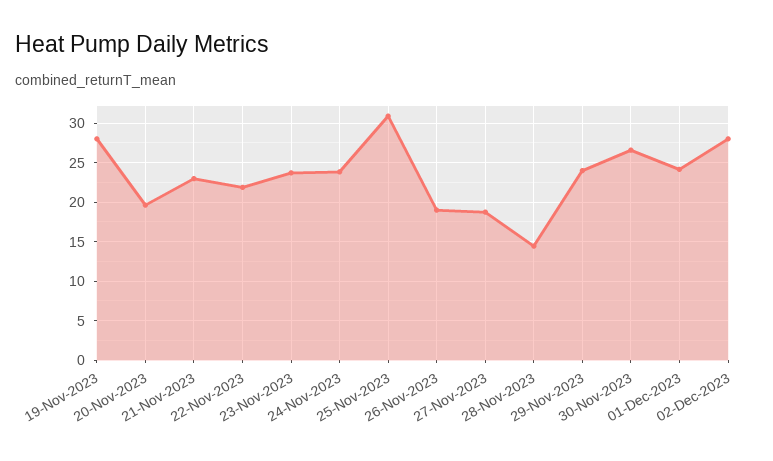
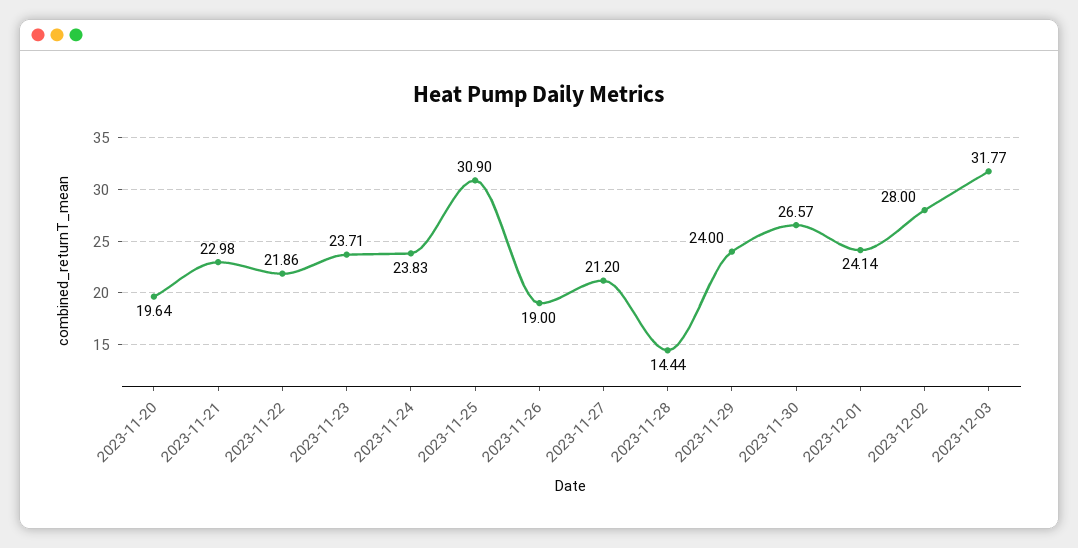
19-Nov-2023: 28 -> none
27-Nov-2023: 19 -> 21.2
2023-12-03: none -> 31.77

